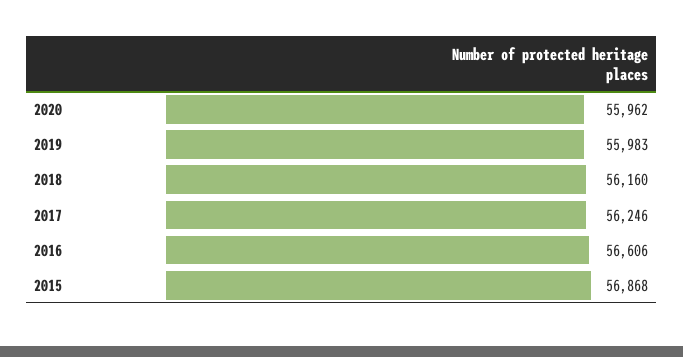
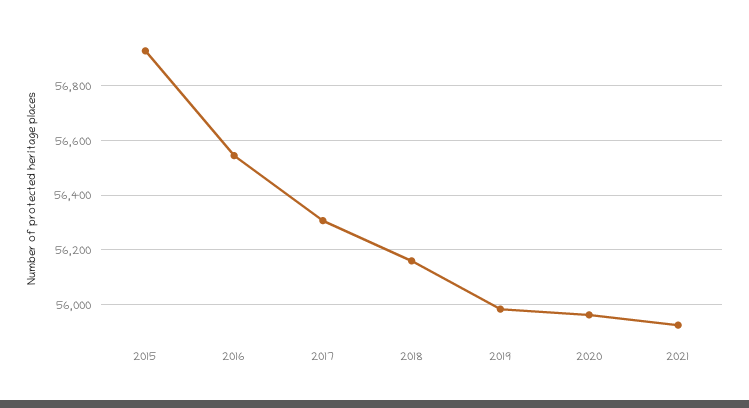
2017: 56246 -> 56300
2016: 56606 -> 56550
2015: 56868 -> 56925
2021: none -> 55925

